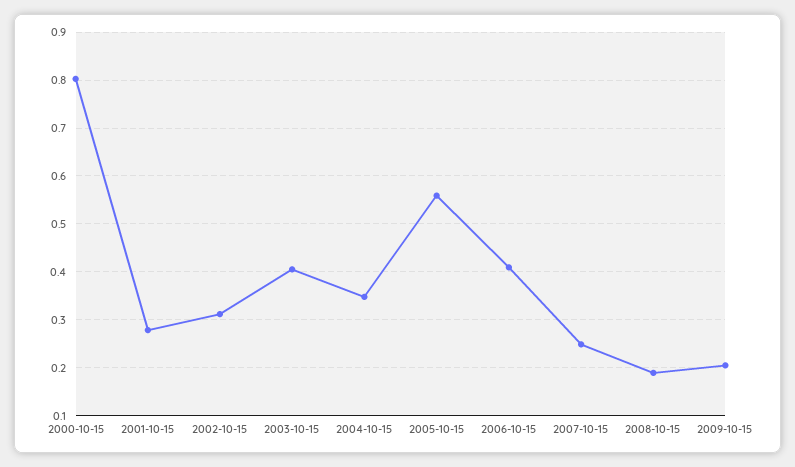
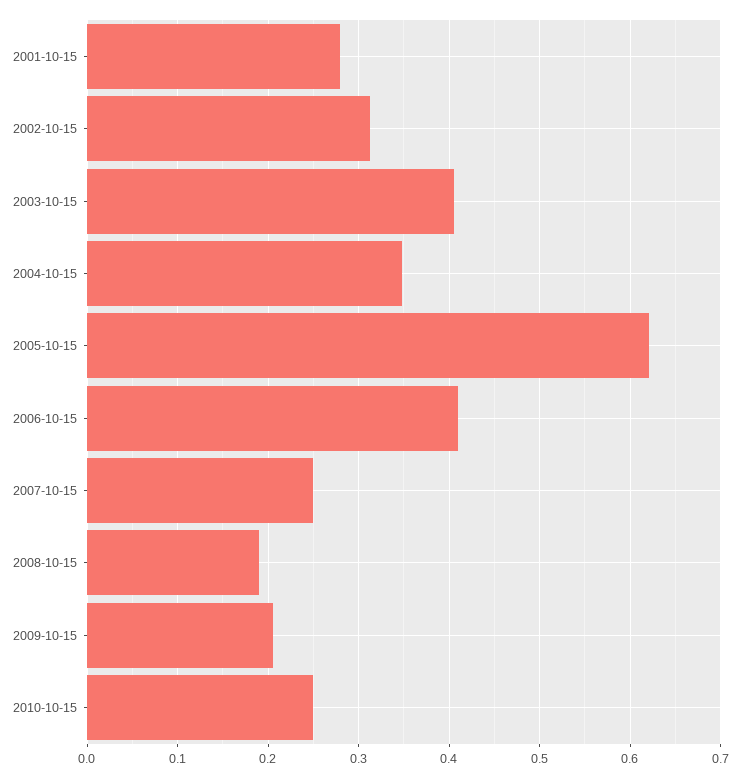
2000-10-15: 0.8 -> none
2005-10-15: 0.56 -> 0.62
2010-10-15: none -> 0.25

